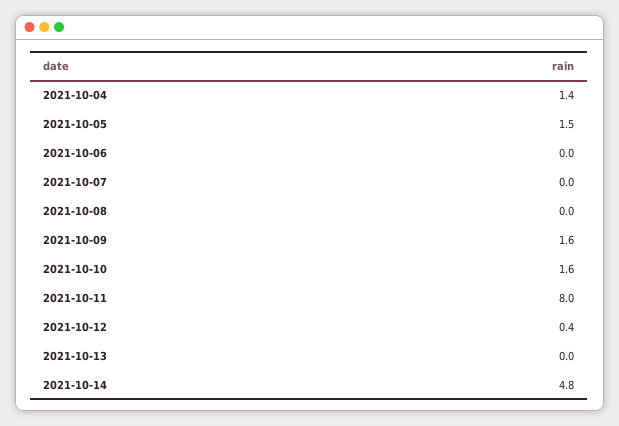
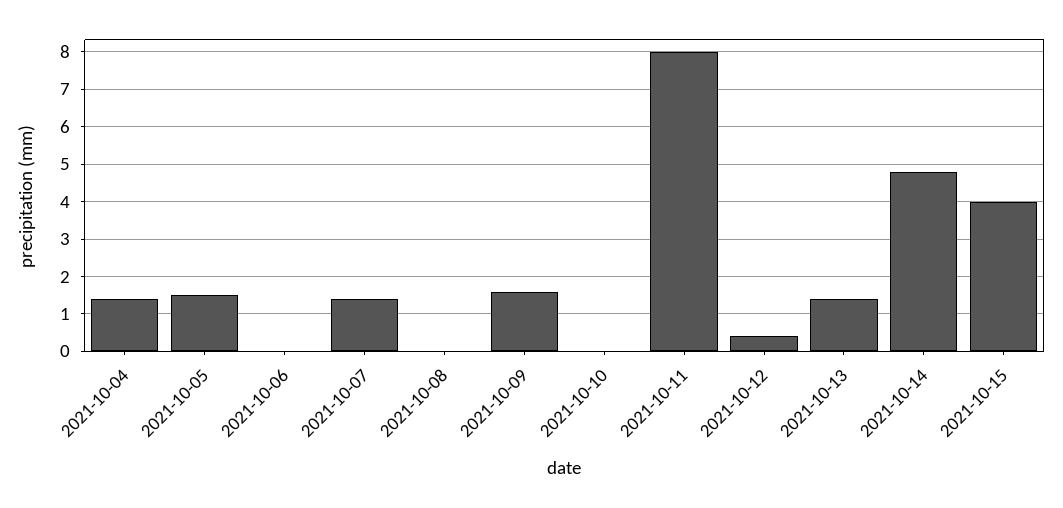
2021-10-07: 0 -> 1.5
2021-10-10: 1.6 -> 0
2021-10-13: 0 -> 1.5
2021-10-15: none -> 4

